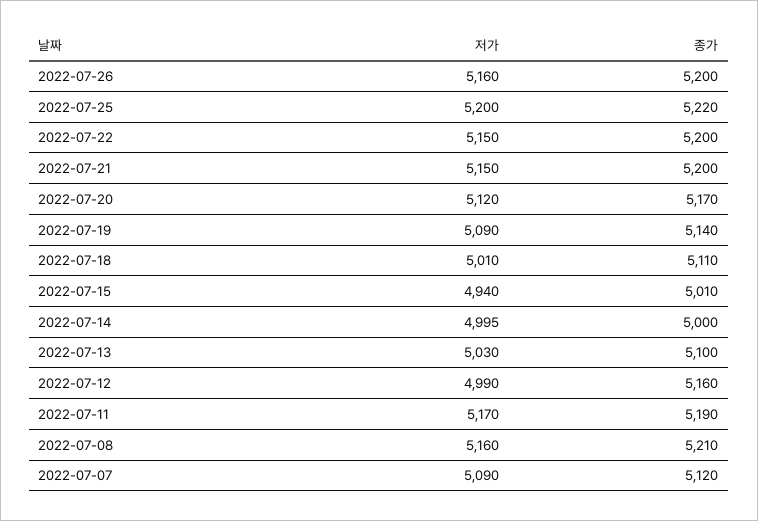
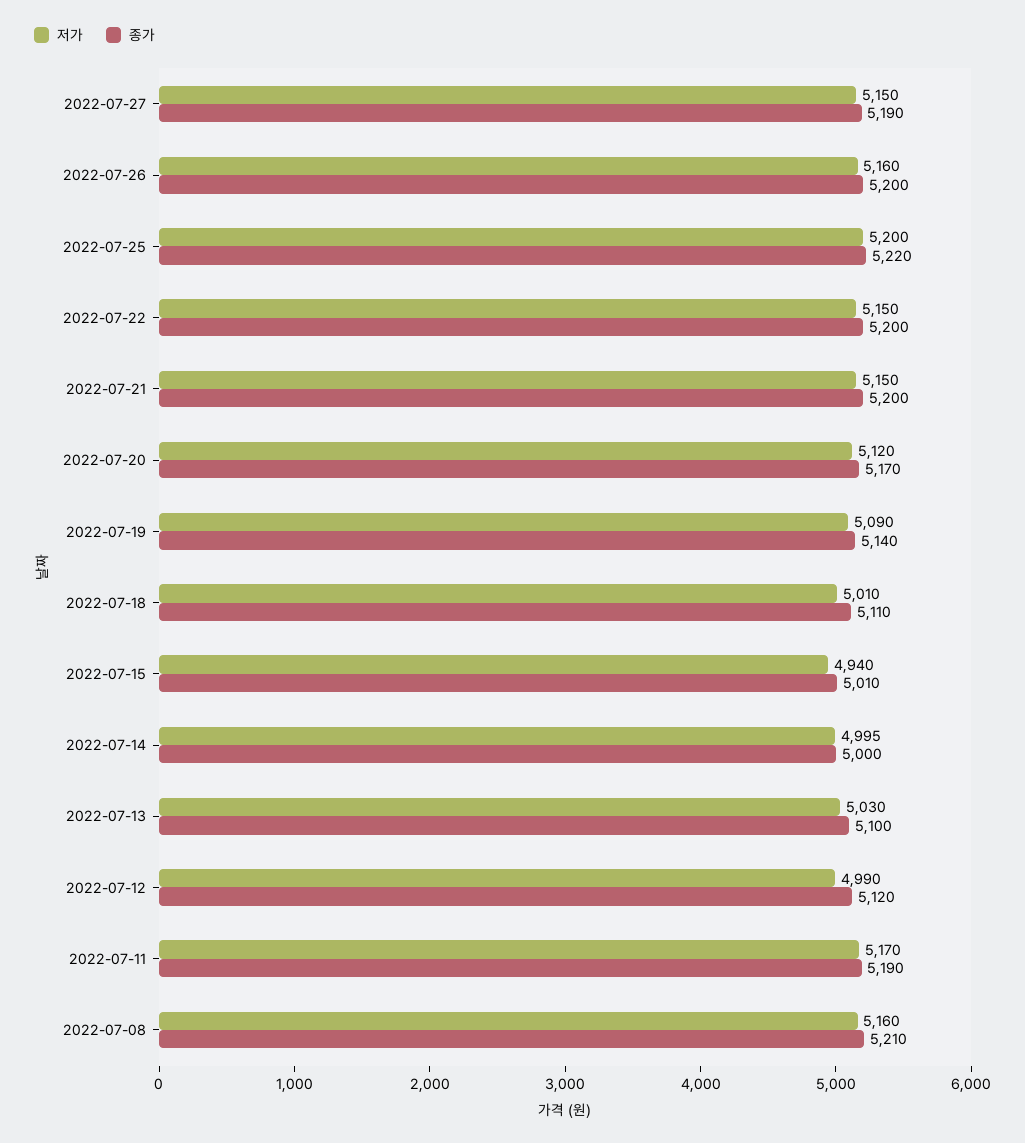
종가, 2022-07-12: 5160 -> 5120
저가, 2022-07-07: 5090 -> none
종가, 2022-07-07: 5120 -> none
저가, 2022-07-27: none -> 5150
종가, 2022-07-27: none -> 5190

